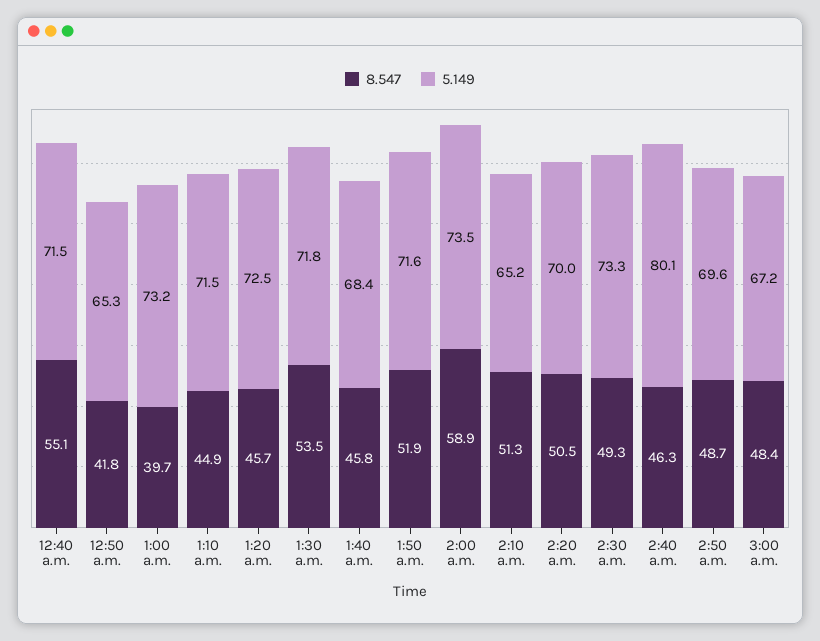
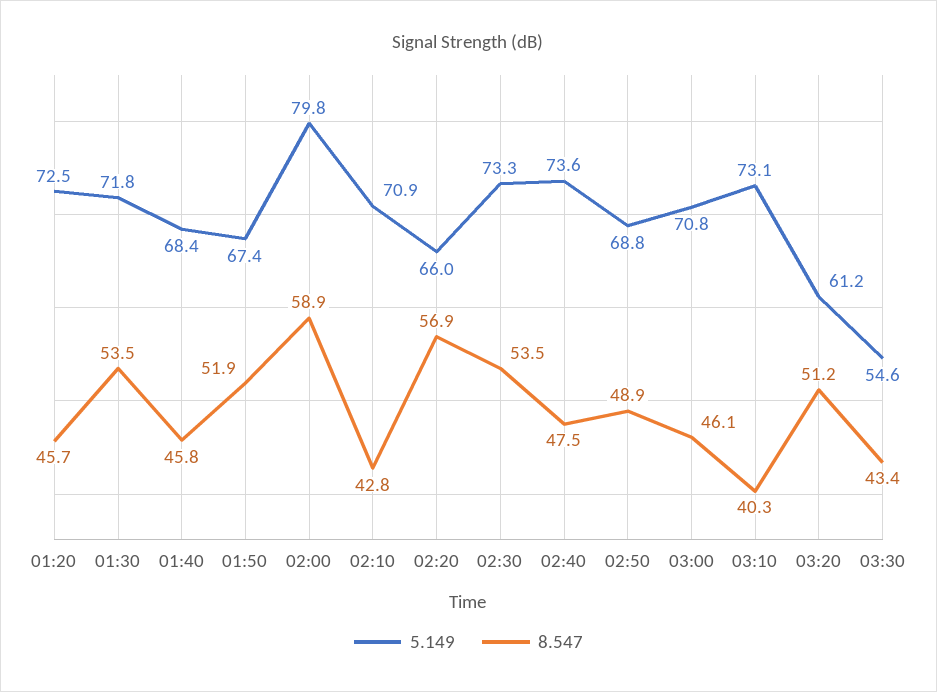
8.547, 12:40 a.m.: 55.1 -> none
5.149, 12:40 a.m.: 71.5 -> none
8.547, 12:50 a.m.: 41.8 -> none
5.149, 12:50 a.m.: 65.3 -> none
8.547, 1:00 a.m.: 39.7 -> none
5.149, 1:00 a.m.: 73.2 -> none
8.547, 1:10 a.m.: 44.9 -> none
5.149, 1:10 a.m.: 71.5 -> none
5.149, 1:50 a.m.: 71.6 -> 67.4
5.149, 2:00 a.m.: 73.5 -> 79.8
8.547, 2:10 a.m.: 51.3 -> 42.8
5.149, 2:10 a.m.: 65.2 -> 70.9
8.547, 2:20 a.m.: 50.5 -> 56.9
5.149, 2:20 a.m.: 70 -> 66
8.547, 2:30 a.m.: 49.3 -> 53.5
8.547, 2:40 a.m.: 46.3 -> 47.5
5.149, 2:40 a.m.: 80.1 -> 73.6
8.547, 2:50 a.m.: 48.7 -> 48.9
5.149, 2:50 a.m.: 69.6 -> 68.8
8.547, 3:00 a.m.: 48.4 -> 46.1
5.149, 3:00 a.m.: 67.2 -> 70.8
5.149, 03:10: none -> 73.1
8.547, 03:10: none -> 40.3
5.149, 03:20: none -> 61.2
8.547, 03:20: none -> 51.2
5.149, 03:30: none -> 54.6
8.547, 03:30: none -> 43.4

